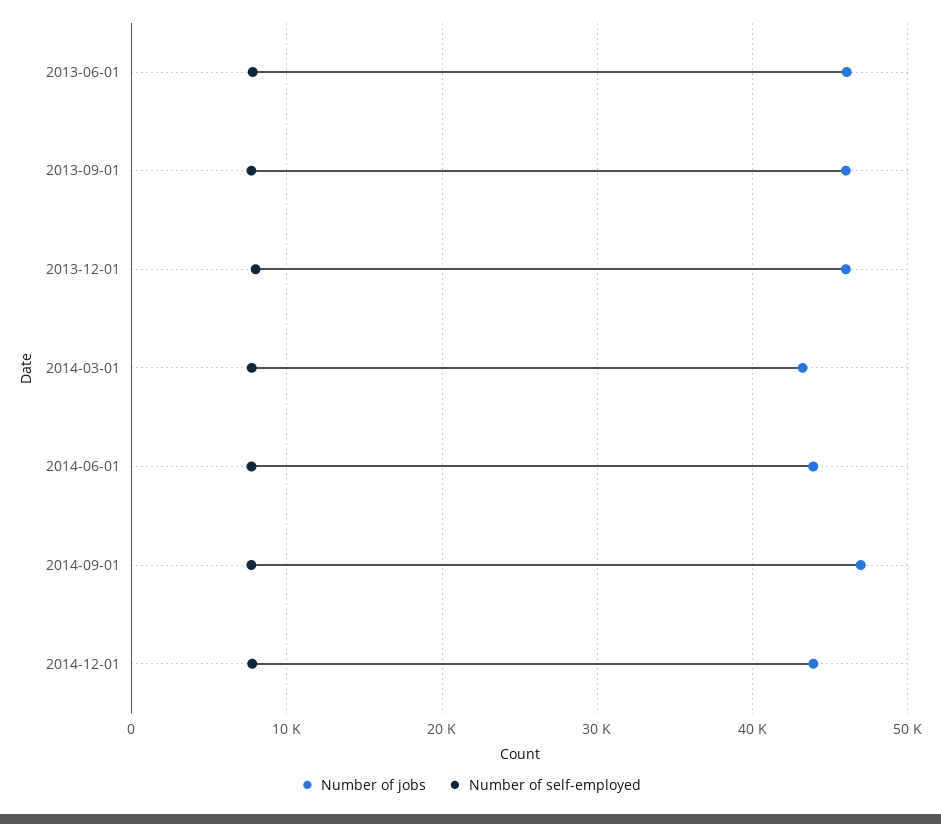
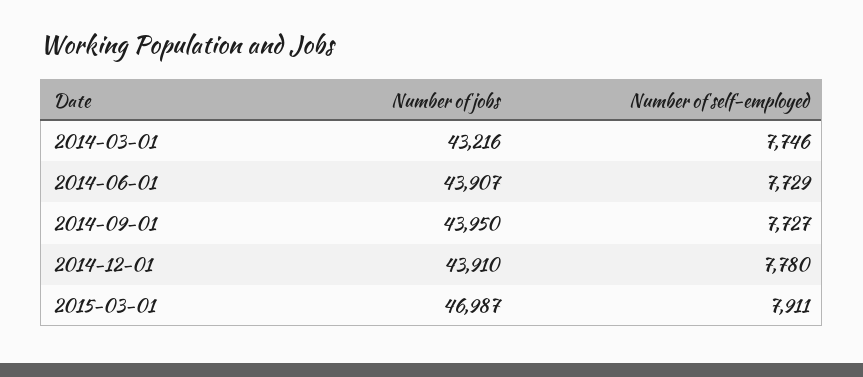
Number of jobs, 2013-06-01: 46000 -> none
Number of self-employed, 2013-06-01: 8000 -> none
Number of jobs, 2013-09-01: 46000 -> none
Number of self-employed, 2013-09-01: 8000 -> none
Number of jobs, 2013-12-01: 46000 -> none
Number of self-employed, 2013-12-01: 8000 -> none
Number of jobs, 2014-09-01: 47000 -> 43950
Number of jobs, 2015-03-01: none -> 46987
Number of self-employed, 2015-03-01: none -> 7911

